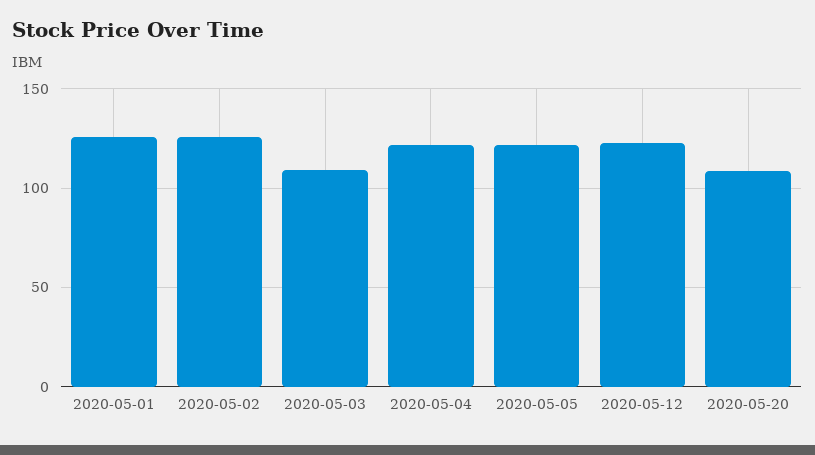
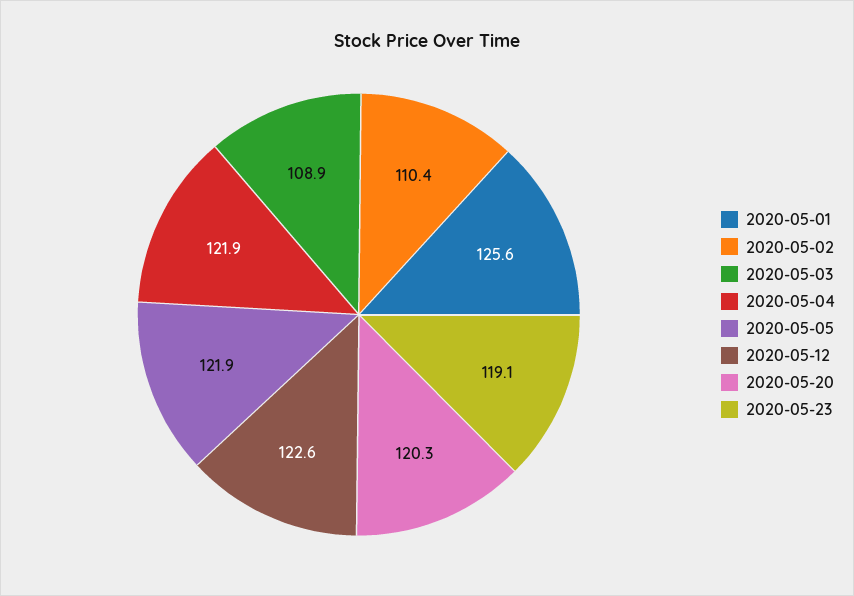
2020-05-02: 125 -> 110.4
2020-05-20: 110 -> 120.3
2020-05-23: none -> 119.1

